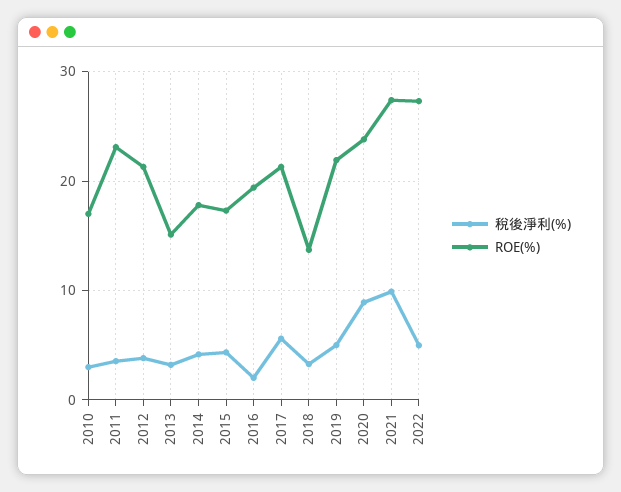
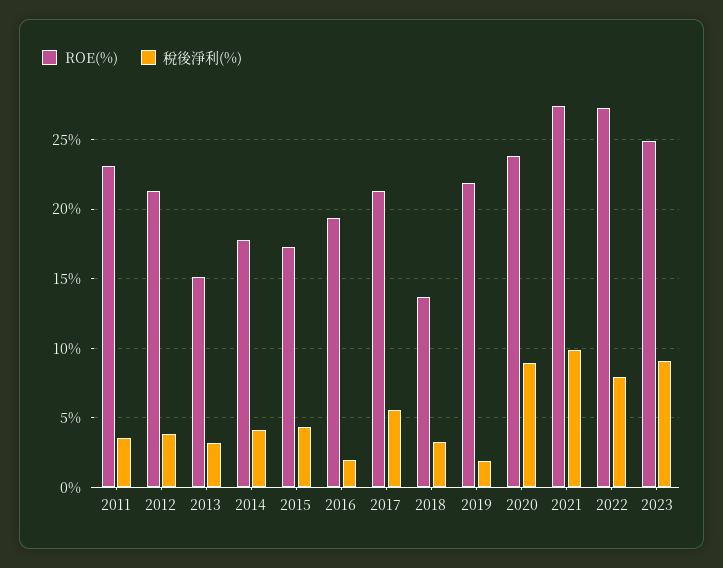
稅後淨利(%), 2010: 3 -> none
ROE(%), 2010: 17 -> none
稅後淨利(%), 2019: 5 -> 2
稅後淨利(%), 2022: 5 -> 8
ROE(%), 2023: none -> 25
稅後淨利(%), 2023: none -> 9

